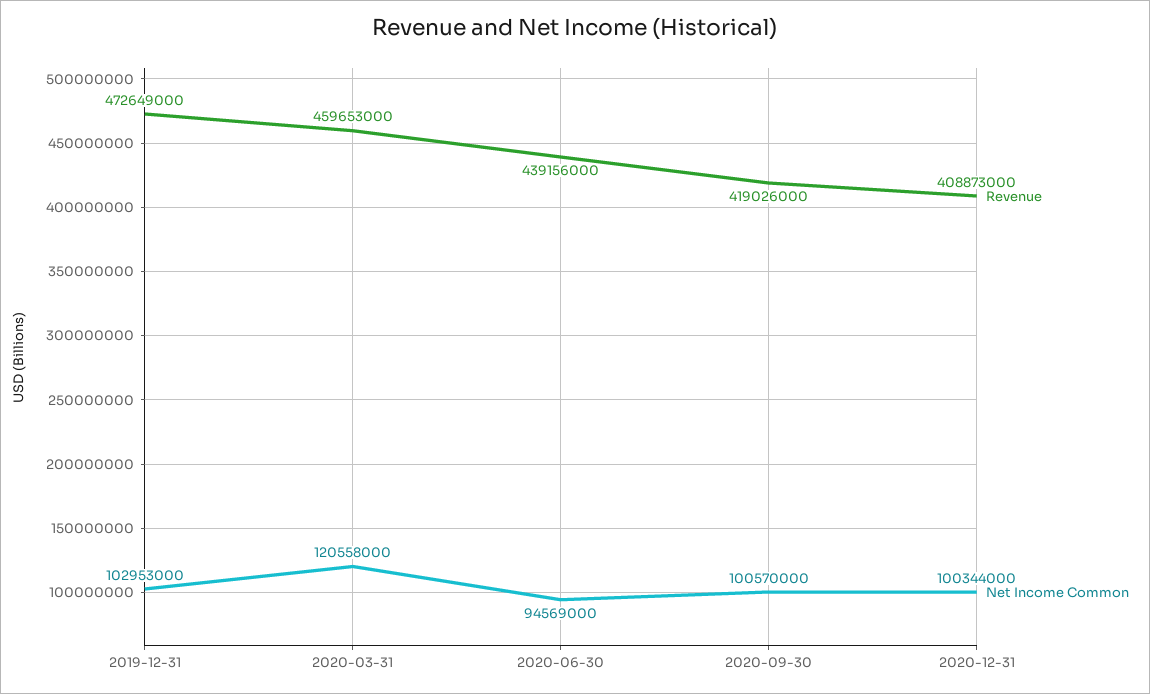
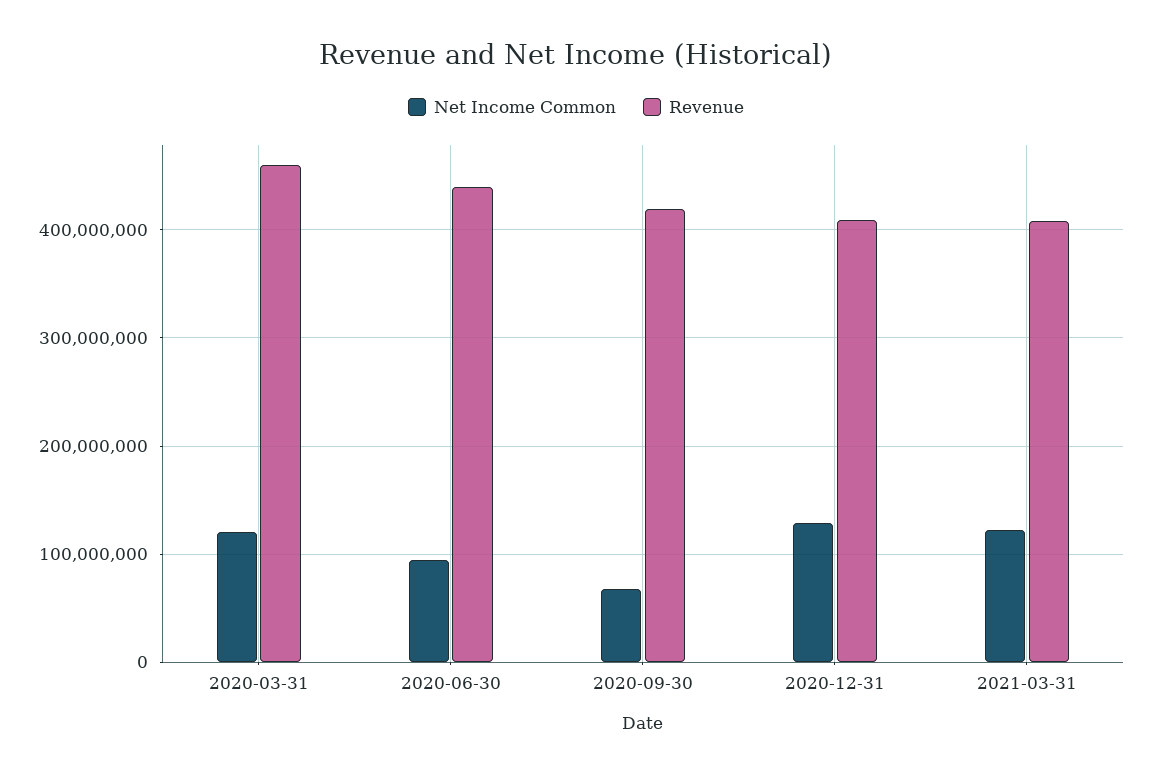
Revenue, 2019-12-31: 472649000 -> none
Net Income Common, 2019-12-31: 102953000 -> none
Net Income Common, 2020-09-30: 100570000 -> 70000000
Net Income Common, 2020-12-31: 100344000 -> 130000000
Net Income Common, 2021-03-31: none -> 120000000
Revenue, 2021-03-31: none -> 410000000

